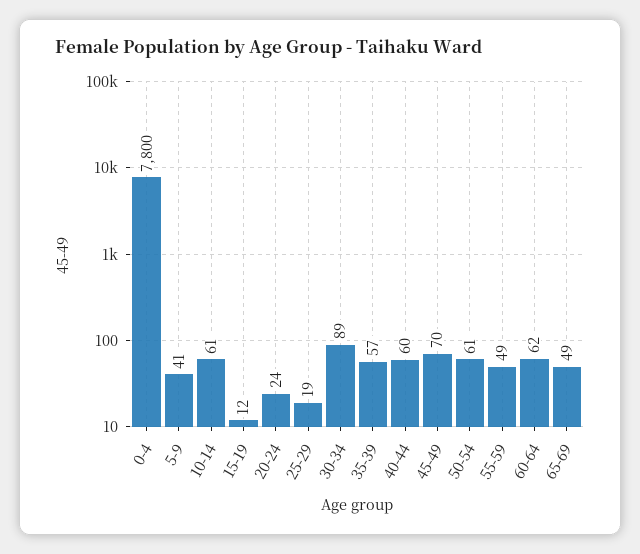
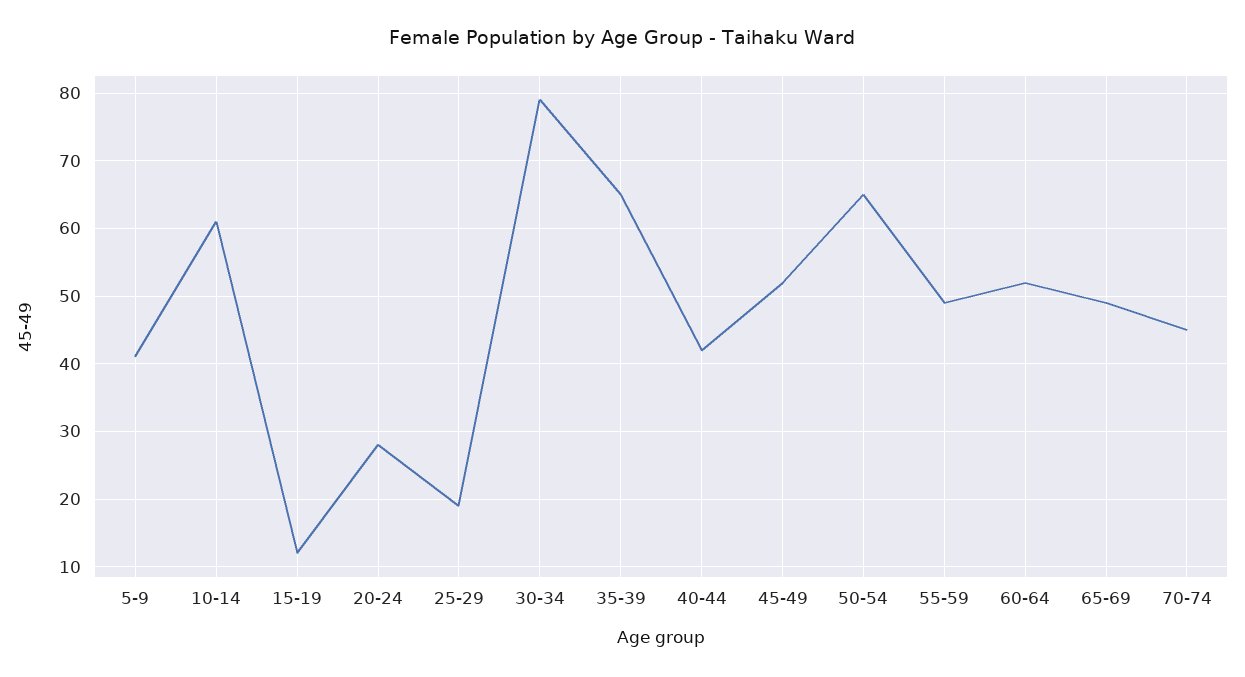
0-4: 7800 -> none
20-24: 24 -> 28
30-34: 89 -> 79
35-39: 57 -> 65
40-44: 60 -> 42
45-49: 70 -> 52
50-54: 61 -> 65
60-64: 62 -> 52
70-74: none -> 45

